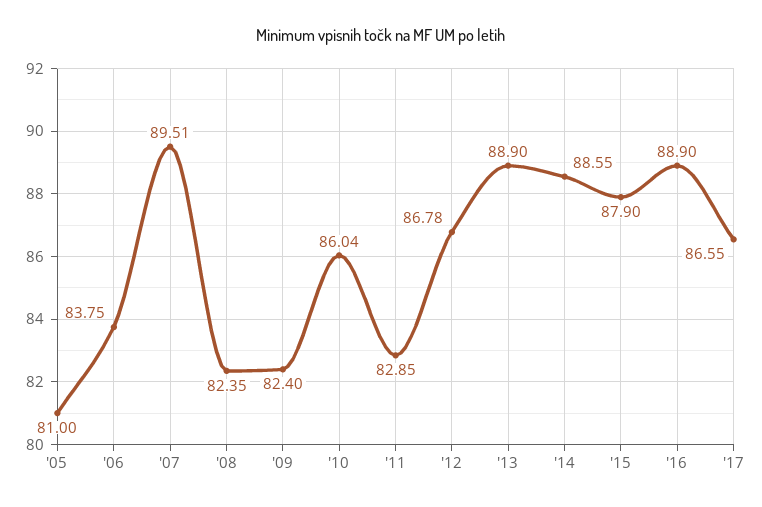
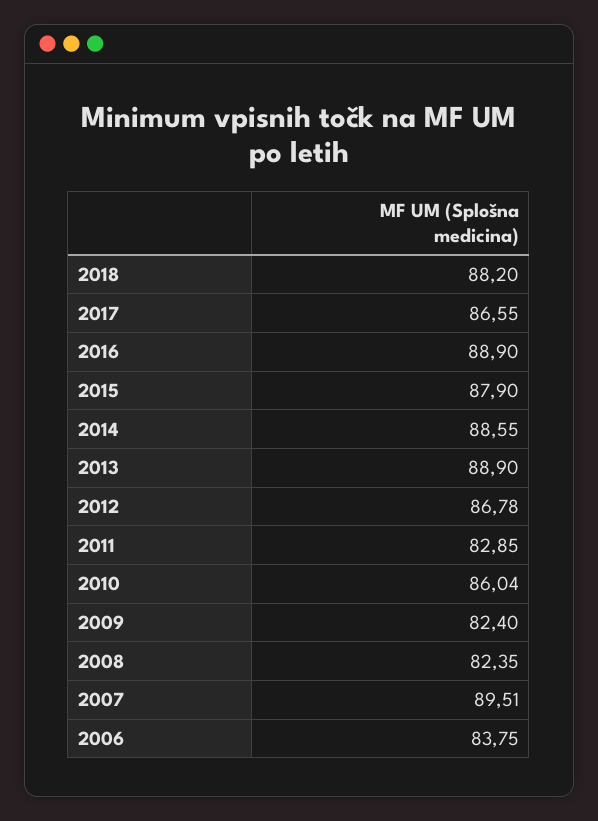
'05: 81 -> none
2018: none -> 88.2

